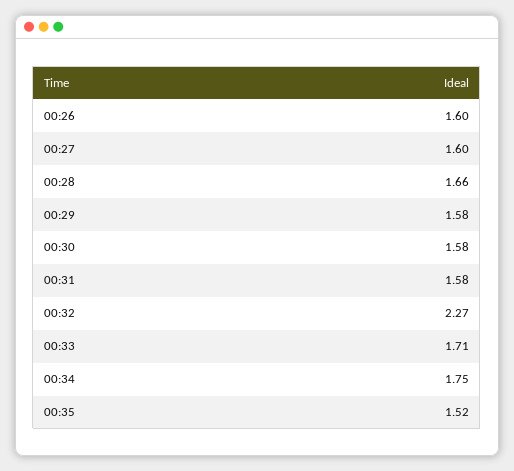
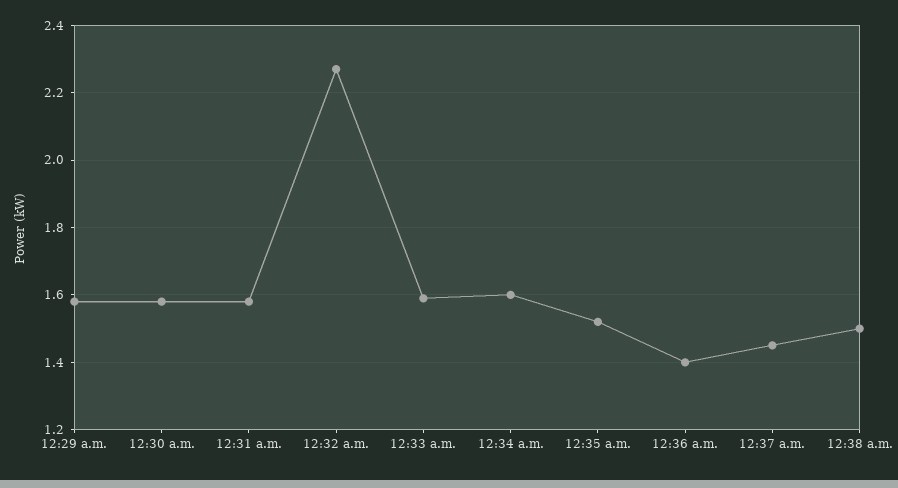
00:26: 1.6 -> none
00:27: 1.6 -> none
00:28: 1.66 -> none
00:33: 1.71 -> 1.6
00:34: 1.75 -> 1.6
12:36 a.m.: none -> 1.4
12:37 a.m.: none -> 1.45
12:38 a.m.: none -> 1.5

